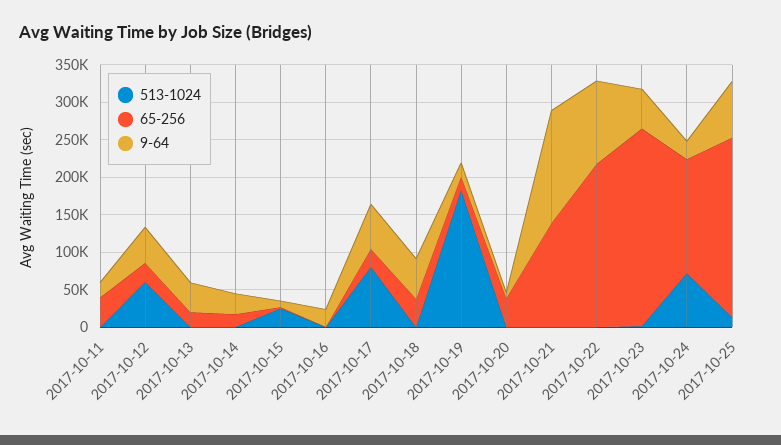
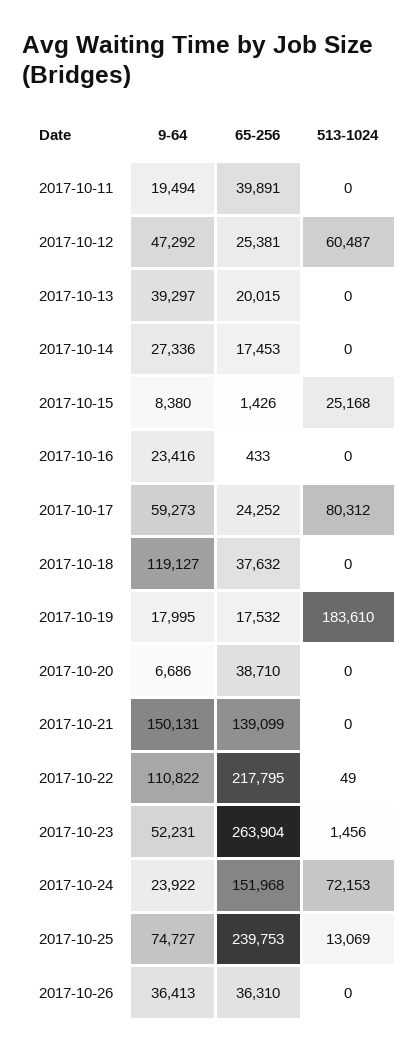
9-64, 2017-10-18: 50000 -> 119127
9-64, 2017-10-26: none -> 36413
65-256, 2017-10-26: none -> 36310
513-1024, 2017-10-26: none -> 0

